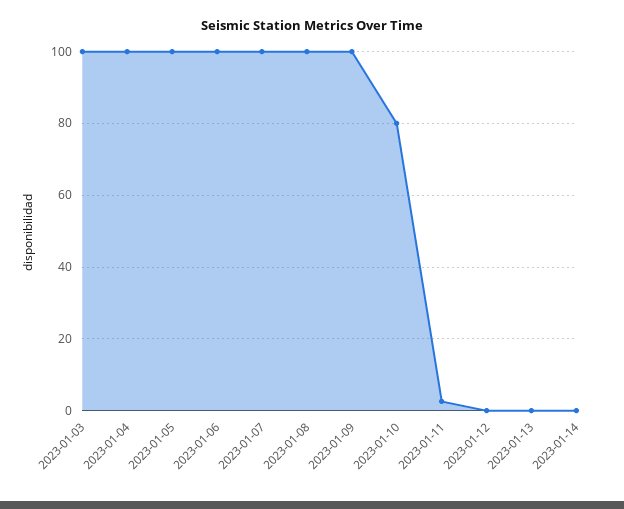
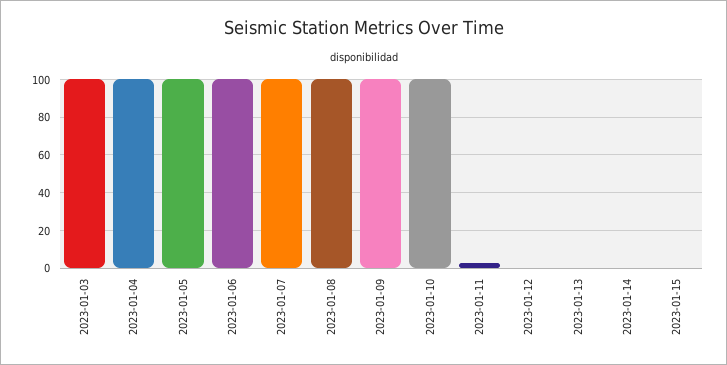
2023-01-10: 80 -> 100
2023-01-15: none -> 0

